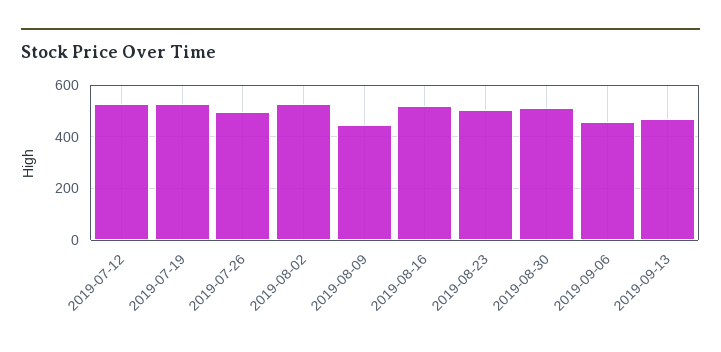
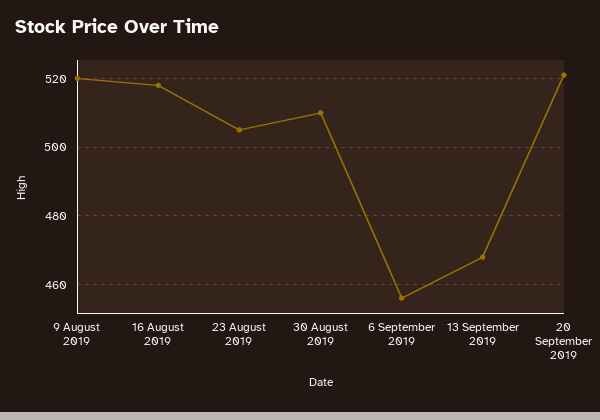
2019-07-12: 525 -> none
2019-07-19: 525 -> none
2019-07-26: 500 -> none
2019-08-02: 525 -> none
2019-08-09: 450 -> 520
20 September 2019: none -> 520

